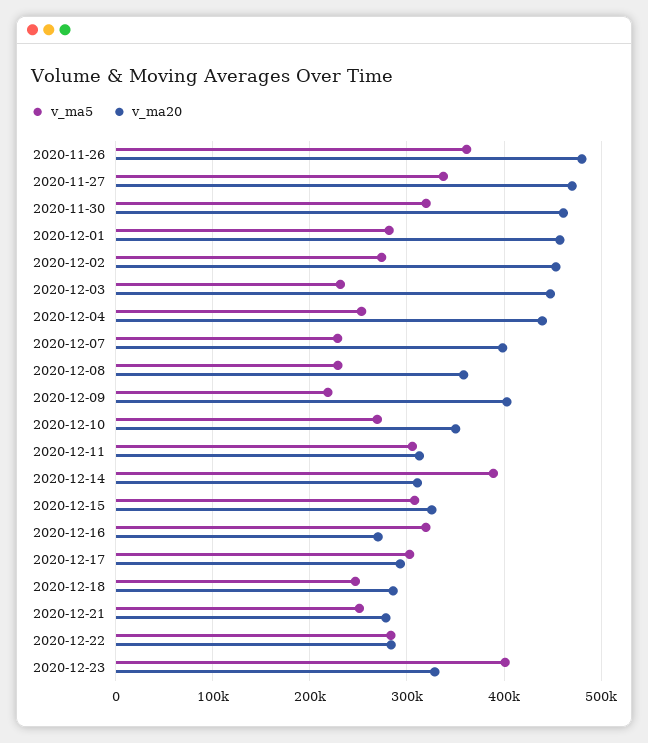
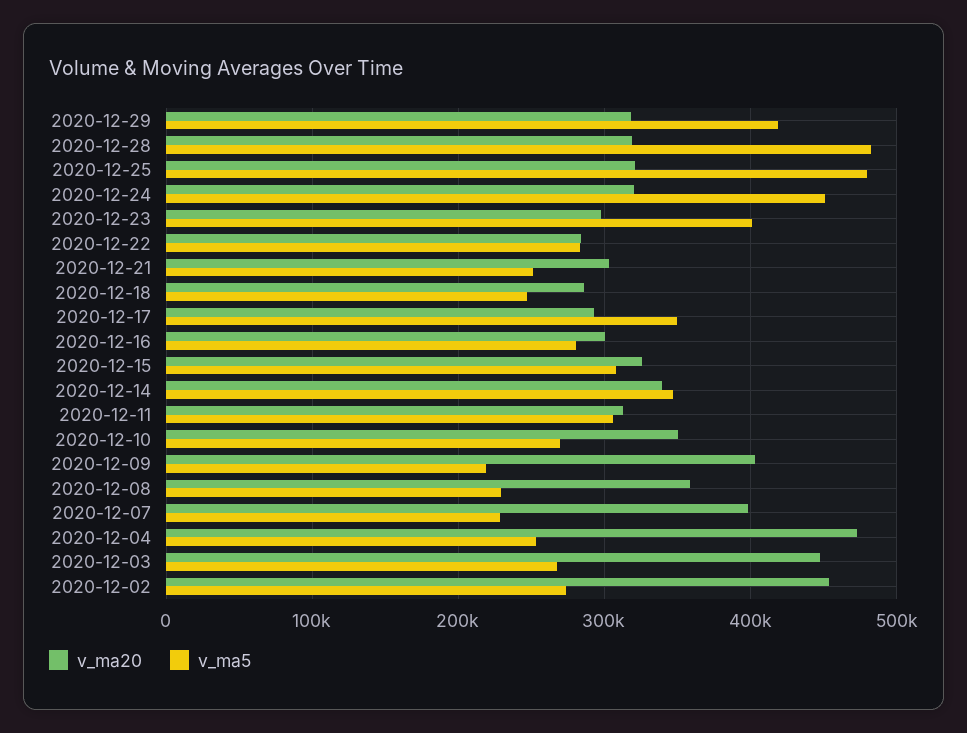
v_ma5, 2020-11-26: 360000 -> none
v_ma20, 2020-11-26: 480000 -> none
v_ma5, 2020-11-27: 340000 -> none
v_ma20, 2020-11-27: 470000 -> none
v_ma5, 2020-11-30: 320000 -> none
v_ma20, 2020-11-30: 460000 -> none
v_ma5, 2020-12-01: 280000 -> none
v_ma20, 2020-12-01: 460000 -> none
v_ma5, 2020-12-03: 230000 -> 270000
v_ma20, 2020-12-04: 440000 -> 470000
v_ma5, 2020-12-14: 390000 -> 350000
v_ma20, 2020-12-14: 310000 -> 340000
v_ma5, 2020-12-16: 320000 -> 280000
v_ma20, 2020-12-16: 270000 -> 300000
v_ma5, 2020-12-17: 300000 -> 350000
v_ma20, 2020-12-21: 280000 -> 300000
v_ma20, 2020-12-23: 330000 -> 300000
v_ma20, 2020-12-29: none -> 320000
v_ma5, 2020-12-29: none -> 420000
v_ma20, 2020-12-28: none -> 320000
v_ma5, 2020-12-28: none -> 480000
v_ma20, 2020-12-25: none -> 320000
v_ma5, 2020-12-25: none -> 480000
v_ma20, 2020-12-24: none -> 320000
v_ma5, 2020-12-24: none -> 450000

